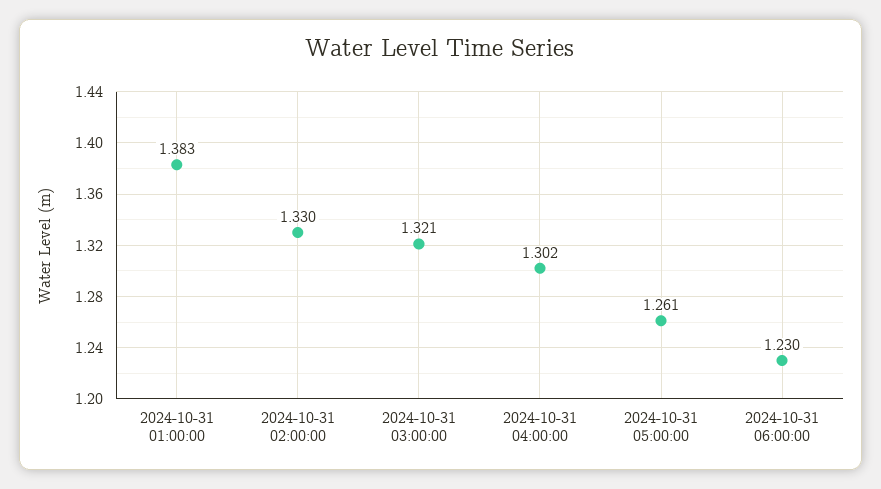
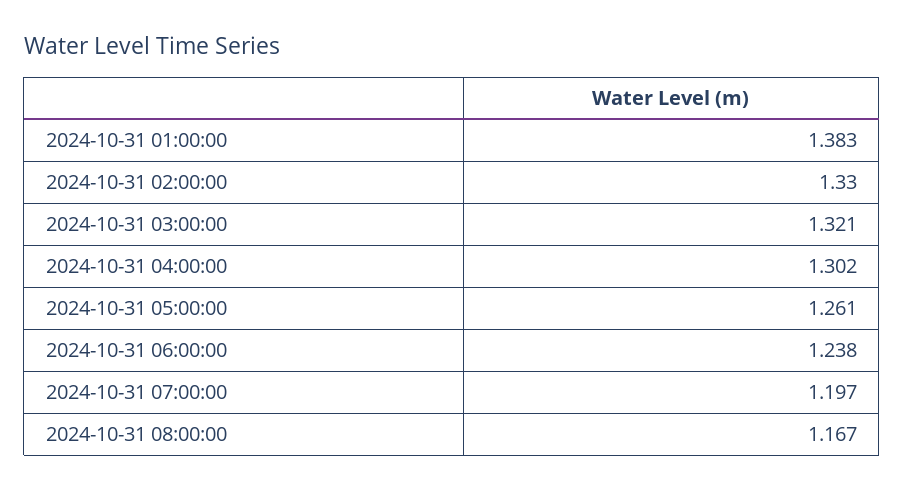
2024-10-31 06:00:00: 1.23 -> 1.238
2024-10-31 07:00:00: none -> 1.197
2024-10-31 08:00:00: none -> 1.167

